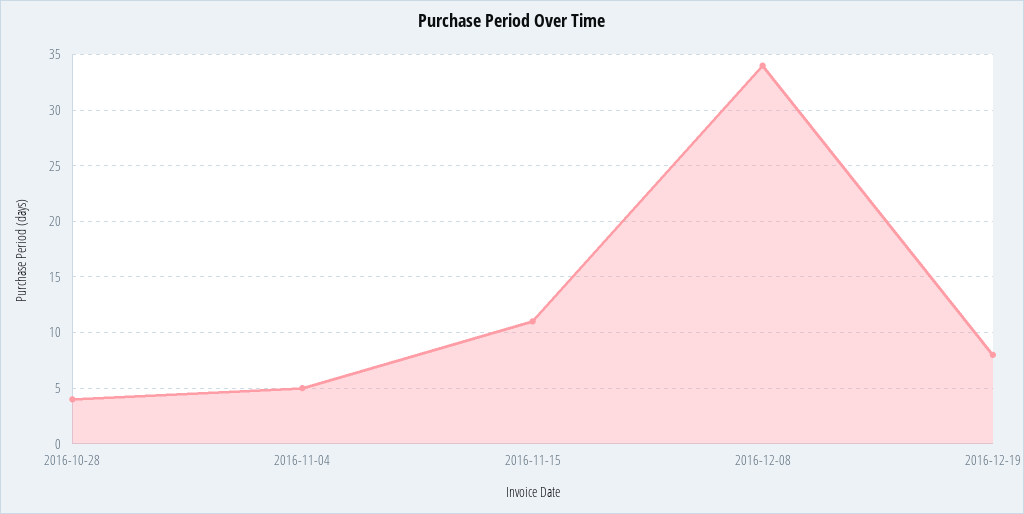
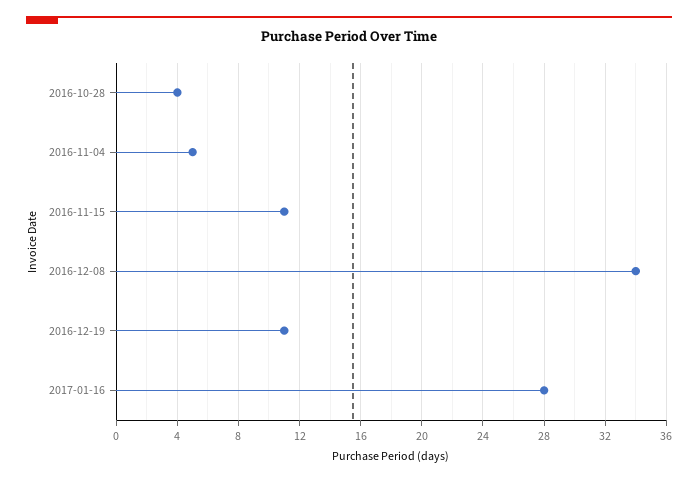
2016-12-19: 8 -> 11
2017-01-16: none -> 28

